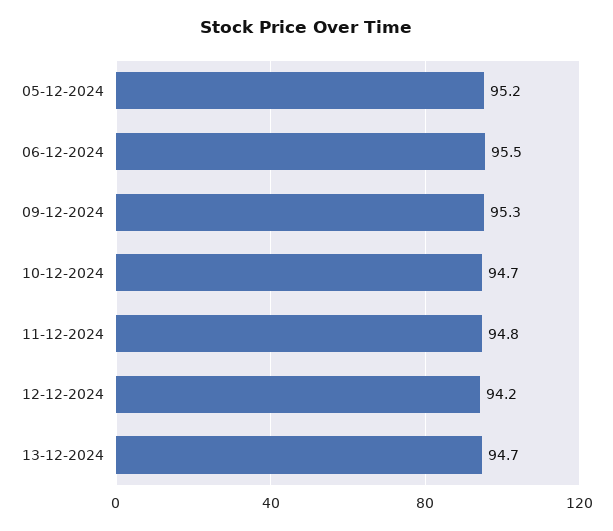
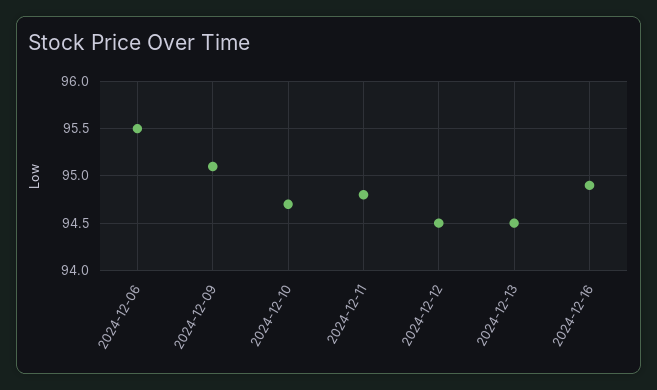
05-12-2024: 95.2 -> none
09-12-2024: 95.3 -> 95.1
12-12-2024: 94.2 -> 94.5
13-12-2024: 94.7 -> 94.5
2024-12-16: none -> 94.9

